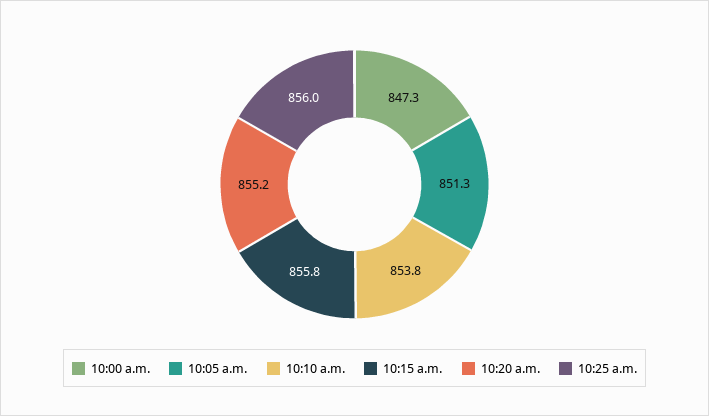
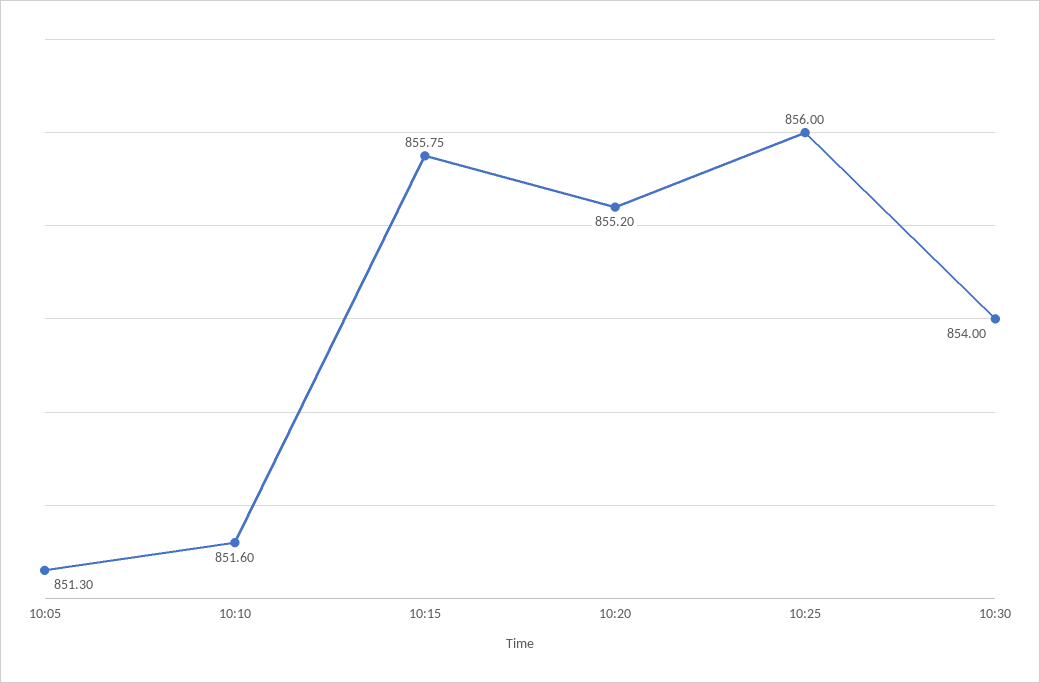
10:00 a.m.: 847.3 -> none
10:10 a.m.: 853.8 -> 851.6
10:30: none -> 854

